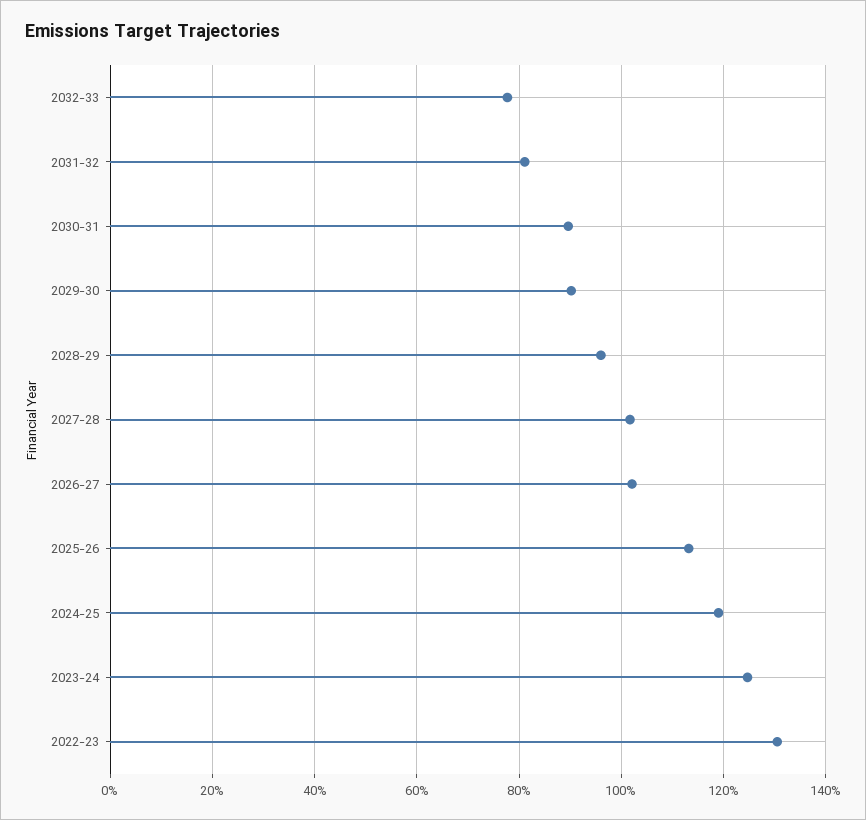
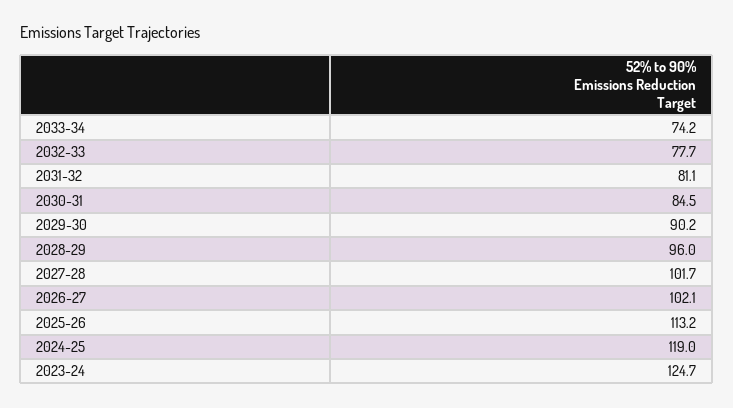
2030-31: 90 -> 84.5
2022-23: 130 -> none
2033-34: none -> 74.2

